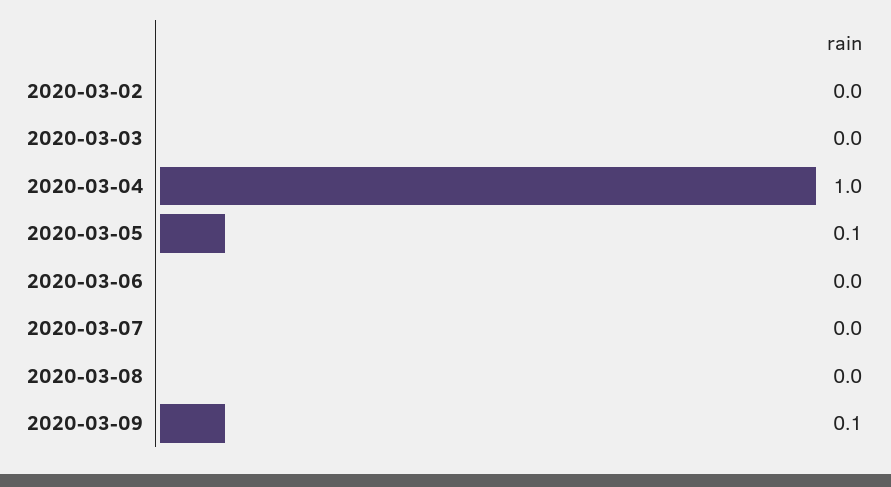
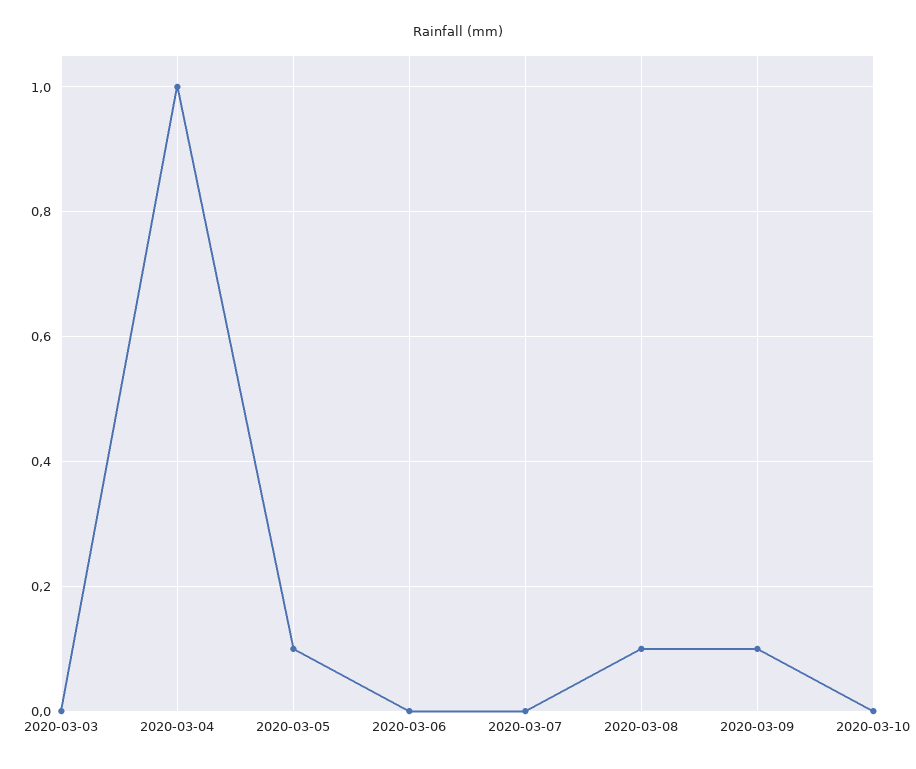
2020-03-02: 0 -> none
2020-03-08: 0 -> 0.1
2020-03-10: none -> 0

